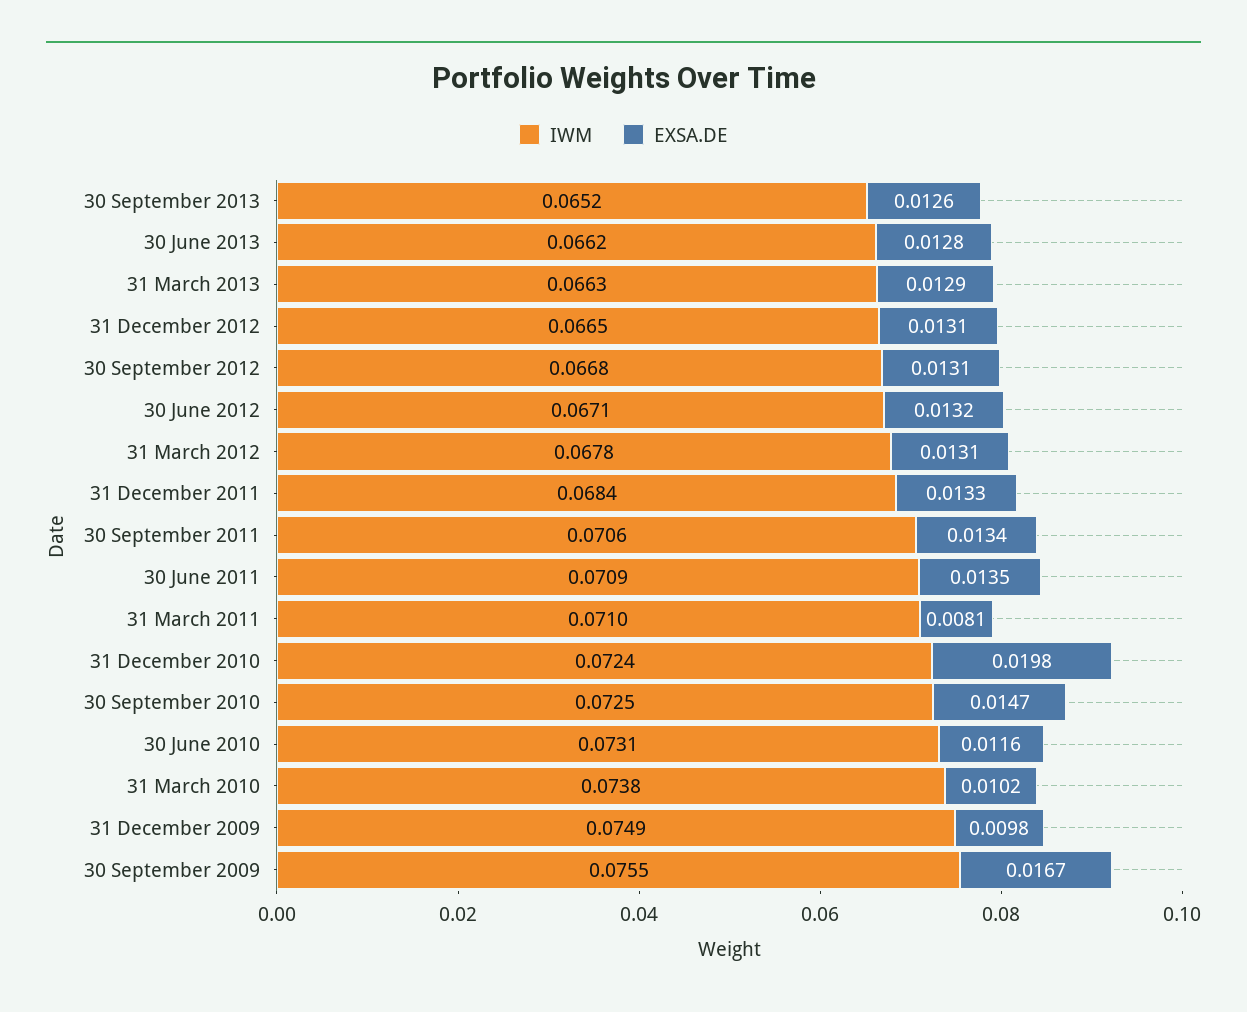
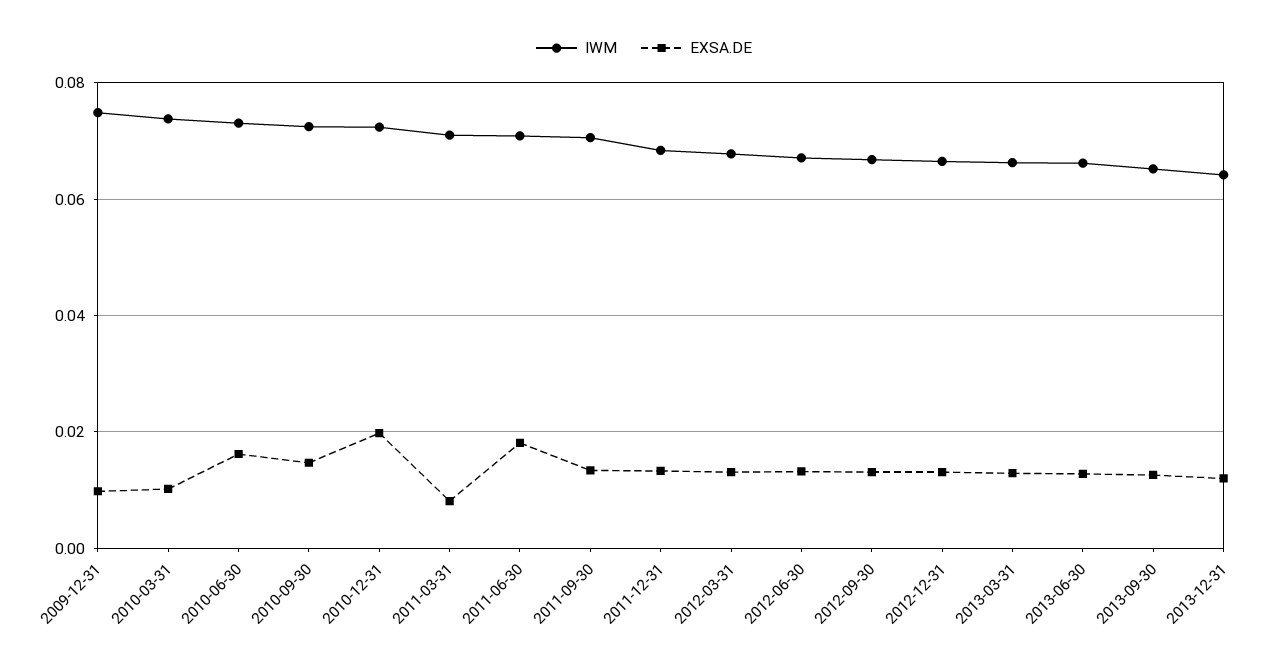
EXSA.DE, 30 June 2011: 0.0135 -> 0.018
EXSA.DE, 30 June 2010: 0.0116 -> 0.016
IWM, 30 September 2009: 0.0755 -> none
EXSA.DE, 30 September 2009: 0.0167 -> none
IWM, 2013-12-31: none -> 0.064
EXSA.DE, 2013-12-31: none -> 0.012

